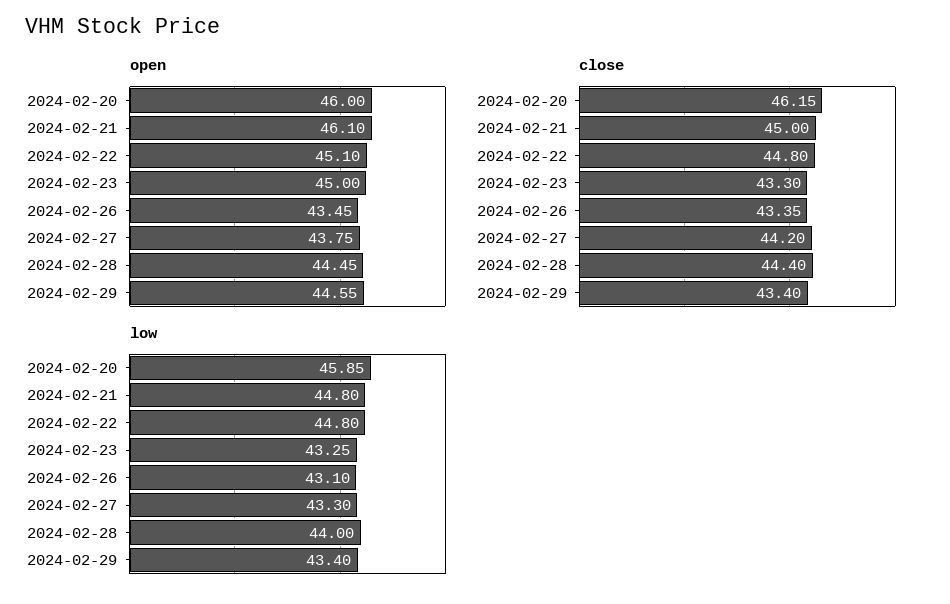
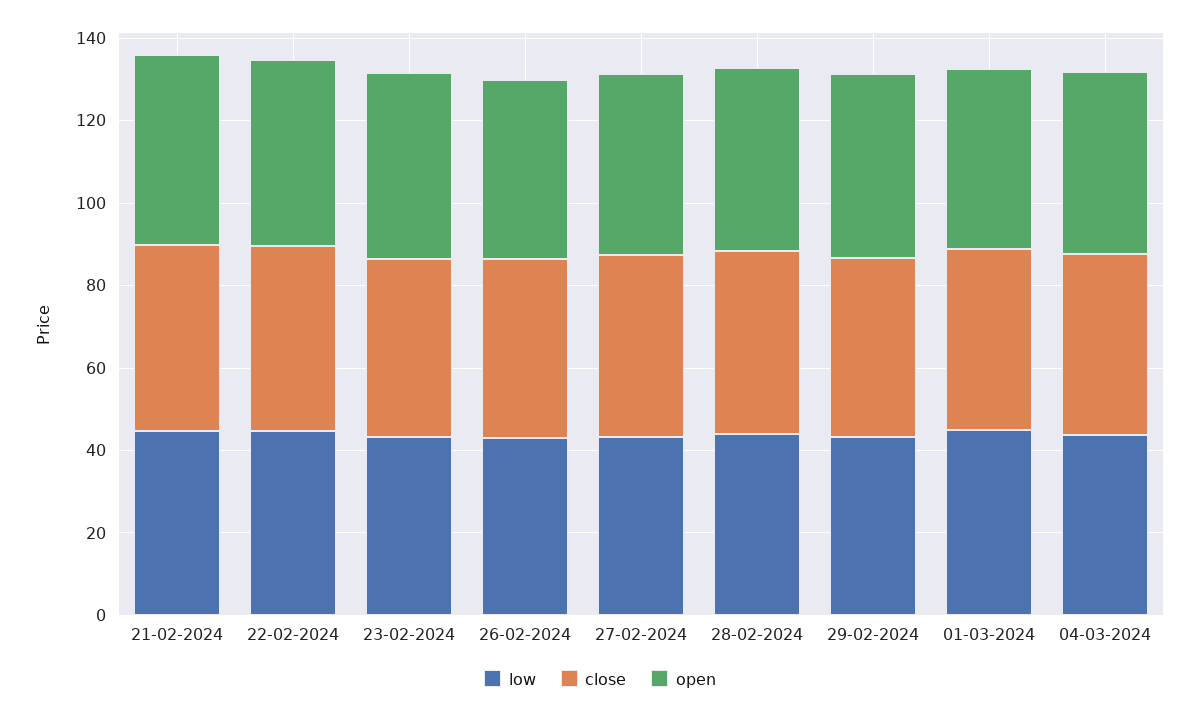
open, 2024-02-20: 46 -> none
close, 2024-02-20: 46.15 -> none
low, 2024-02-20: 45.85 -> none
low, 01-03-2024: none -> 45
close, 01-03-2024: none -> 45
open, 01-03-2024: none -> 45
low, 04-03-2024: none -> 45
close, 04-03-2024: none -> 45
open, 04-03-2024: none -> 45

